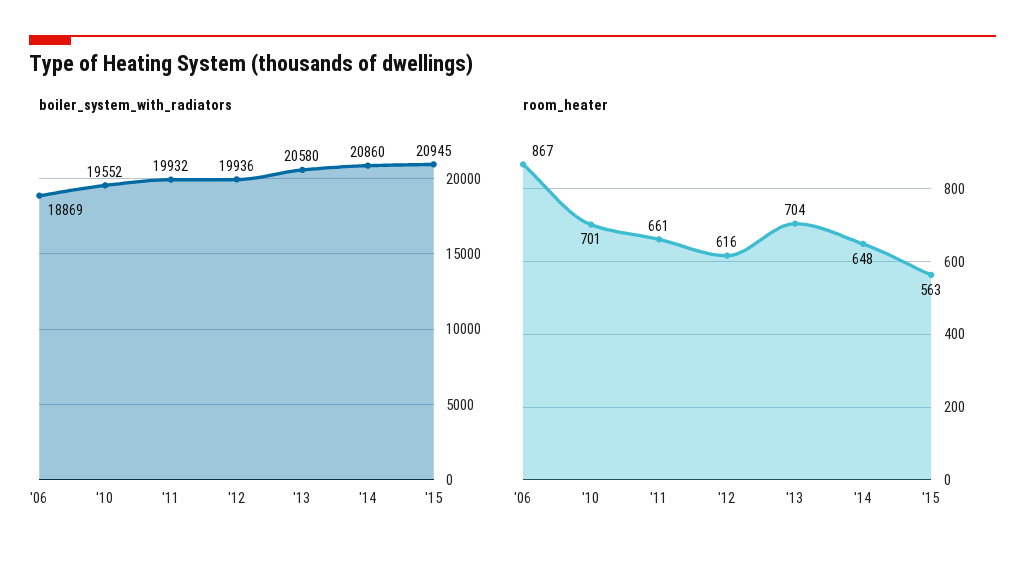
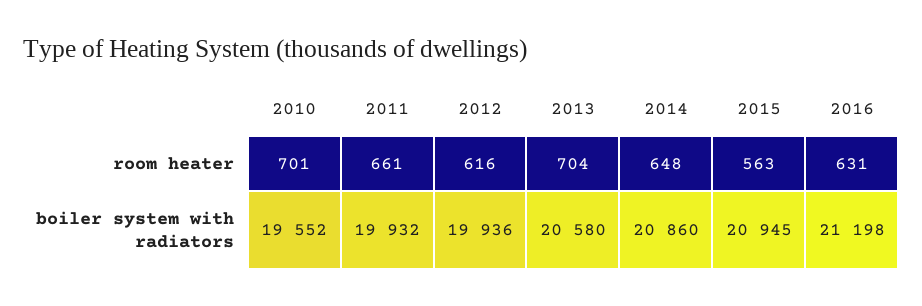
boiler_system_with_radiators, '06: 18869 -> none
room_heater, '06: 867 -> none
room_heater, 2016: none -> 631
boiler_system_with_radiators, 2016: none -> 21198

